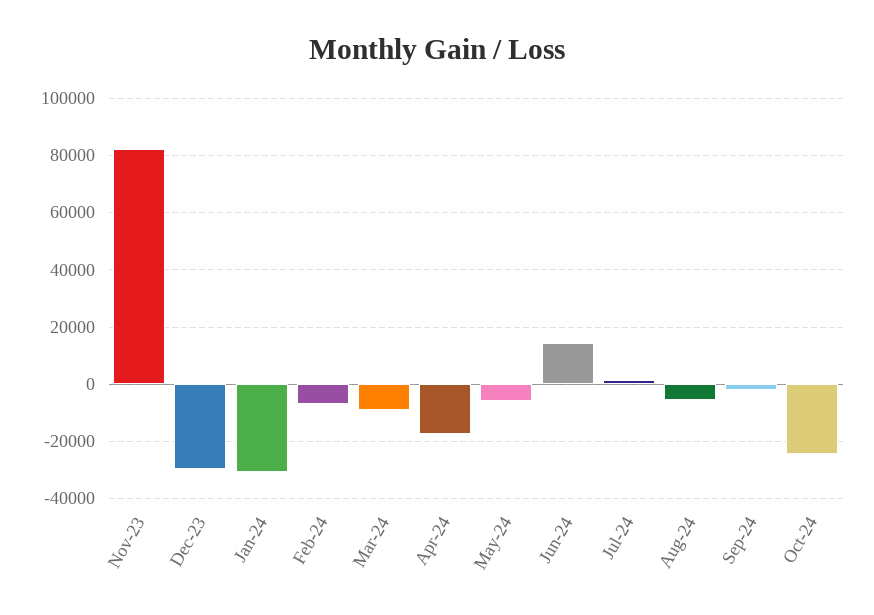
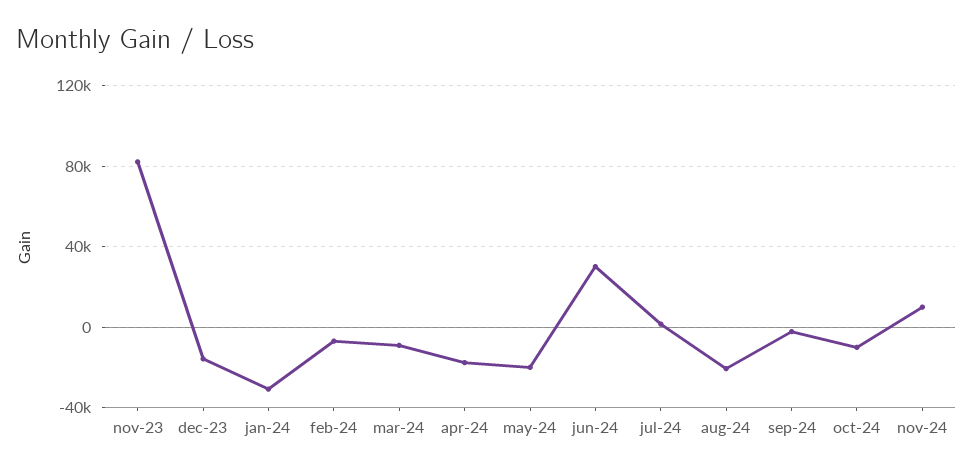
Dec-23: -30000 -> -15000
May-24: -5000 -> -20000
Jun-24: 15000 -> 30000
Aug-24: -5000 -> -20000
Oct-24: -25000 -> -10000
nov-24: none -> 10000

